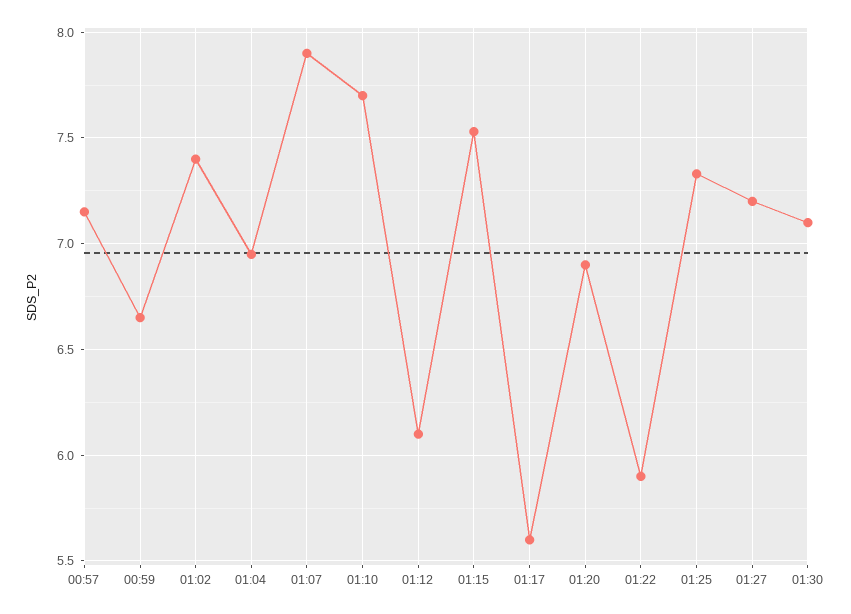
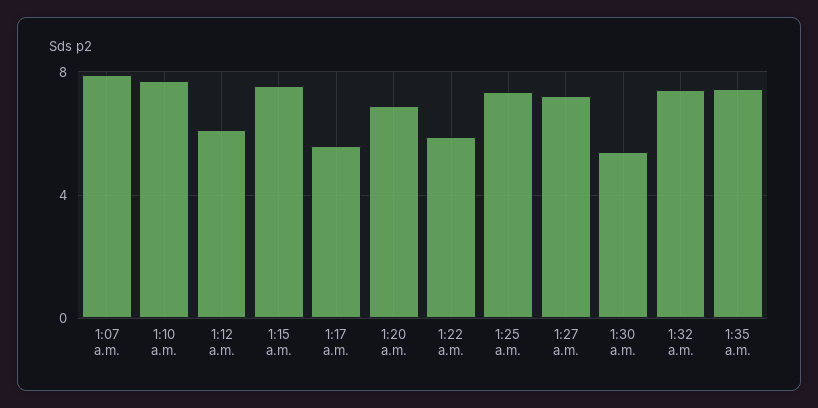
00:57: 7.15 -> none
00:59: 6.65 -> none
01:02: 7.4 -> none
01:04: 6.95 -> none
01:30: 7.1 -> 5.5
1:32 a.m.: none -> 7.5
1:35 a.m.: none -> 7.5

